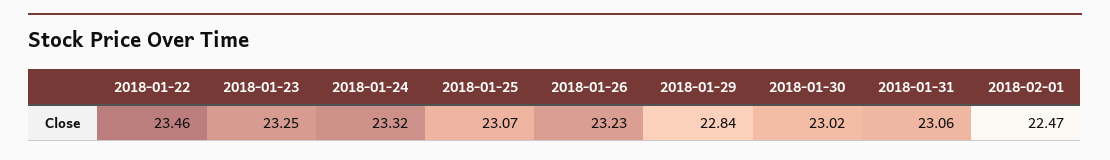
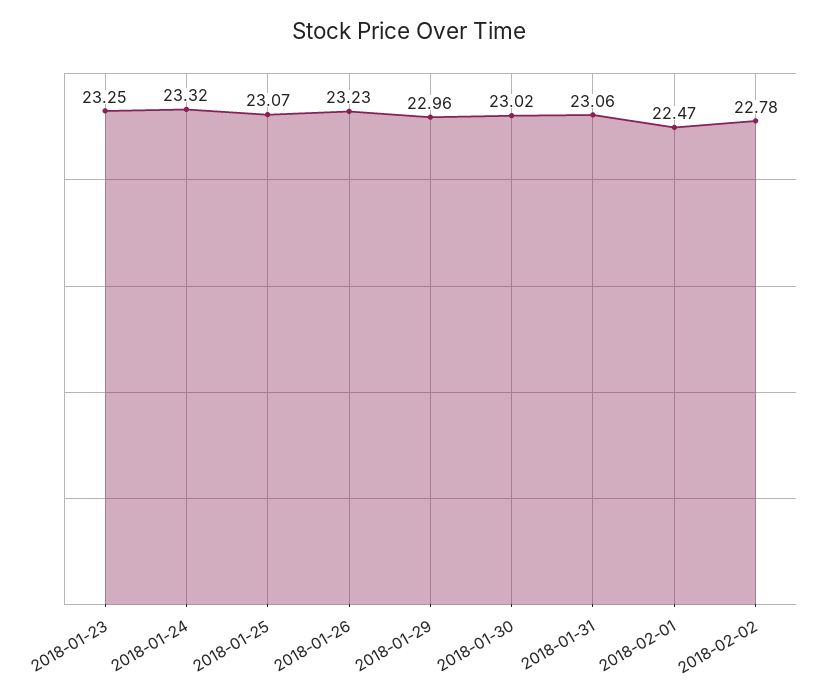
2018-01-22: 23.46 -> none
2018-01-29: 22.84 -> 22.96
2018-02-02: none -> 22.78

